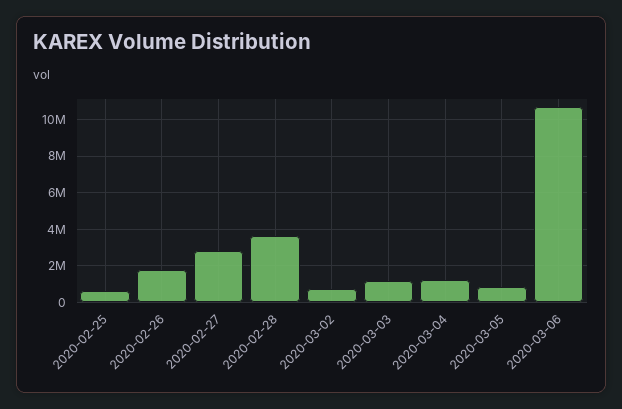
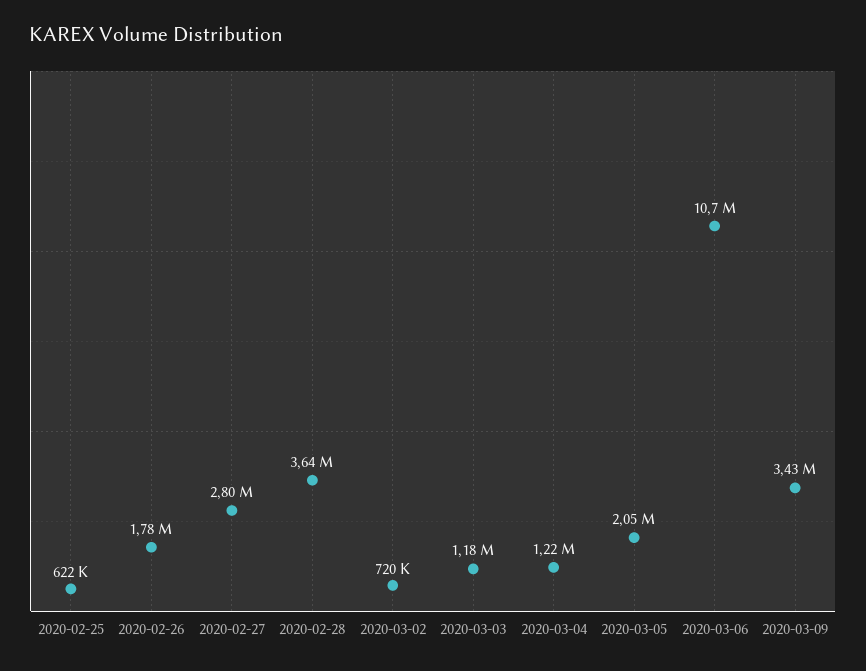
2020-03-05: 1000000 -> 2050000
2020-03-09: none -> 3430000

